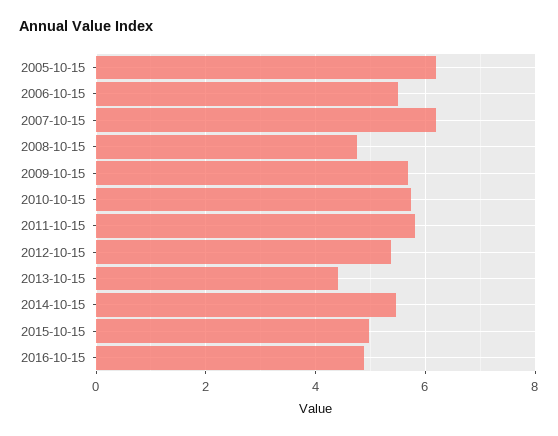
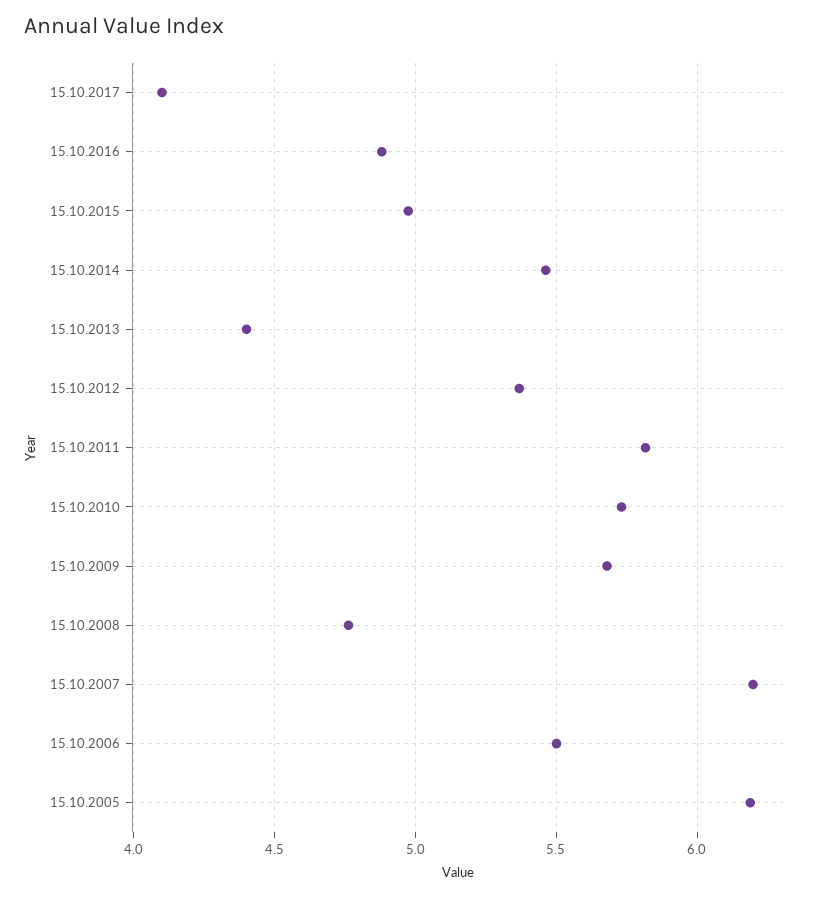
15.10.2017: none -> 4.1

